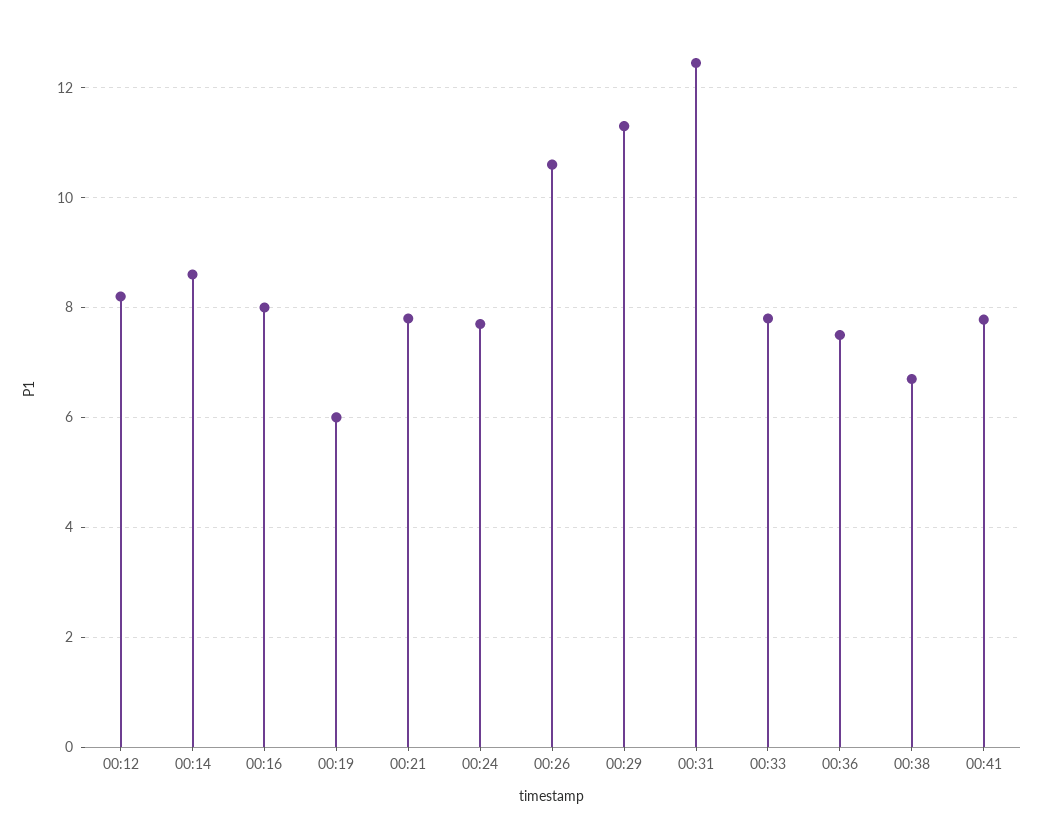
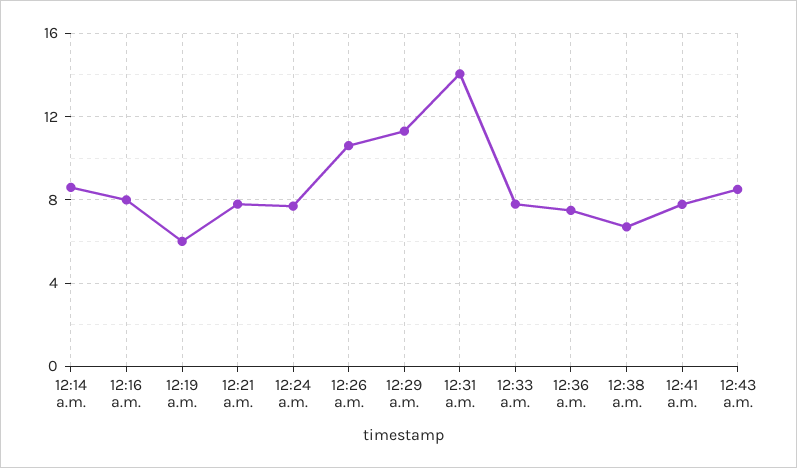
00:12: 8.2 -> none
00:31: 12.4 -> 14
12:43 a.m.: none -> 8.5

